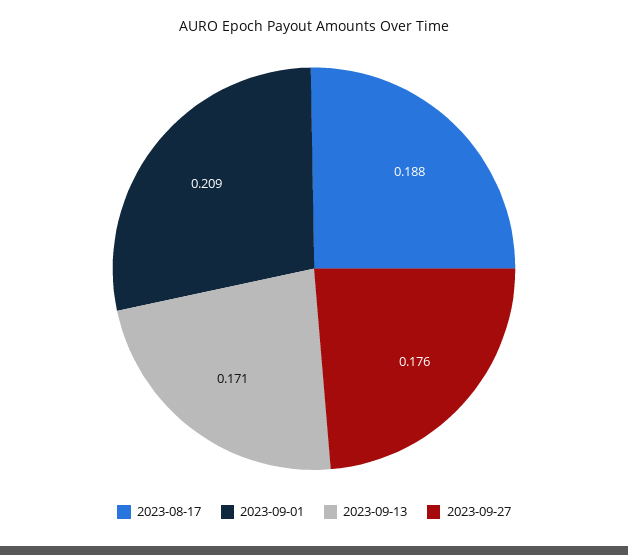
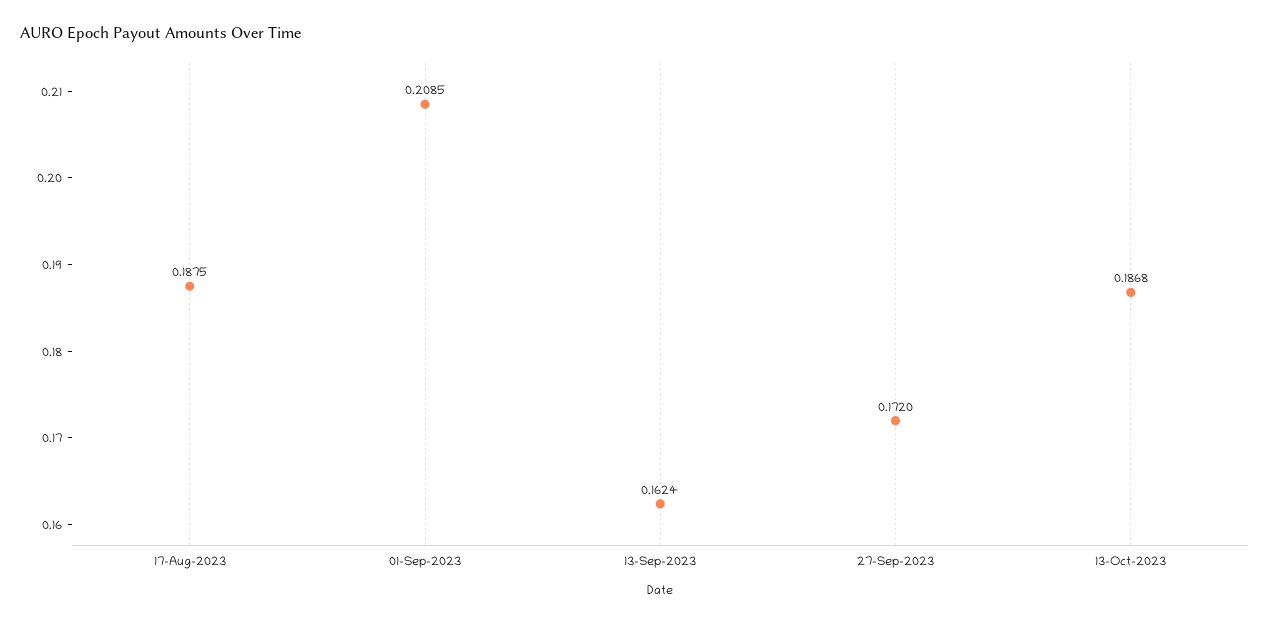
2023-09-13: 0.171 -> 0.1624
2023-09-27: 0.176 -> 0.172
13-Oct-2023: none -> 0.1868

